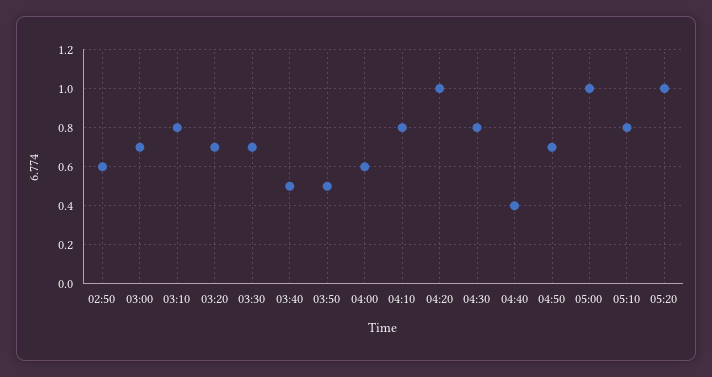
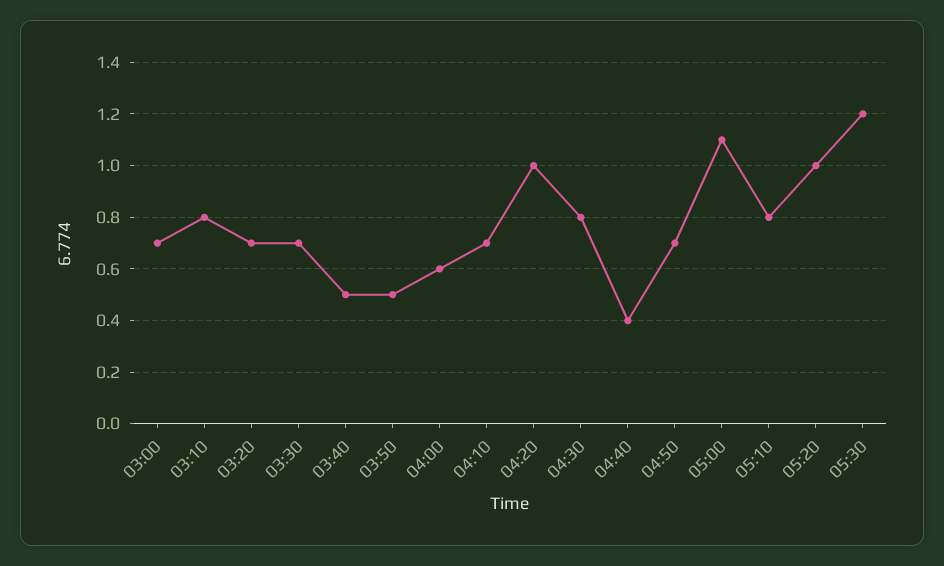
02:50: 0.6 -> none
04:10: 0.8 -> 0.7
05:00: 1 -> 1.1
05:30: none -> 1.2

